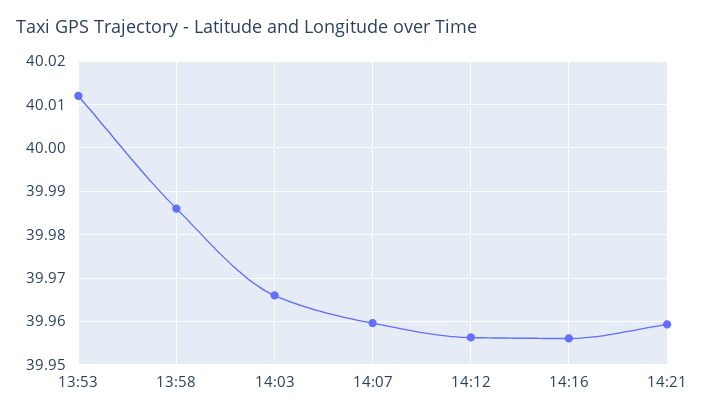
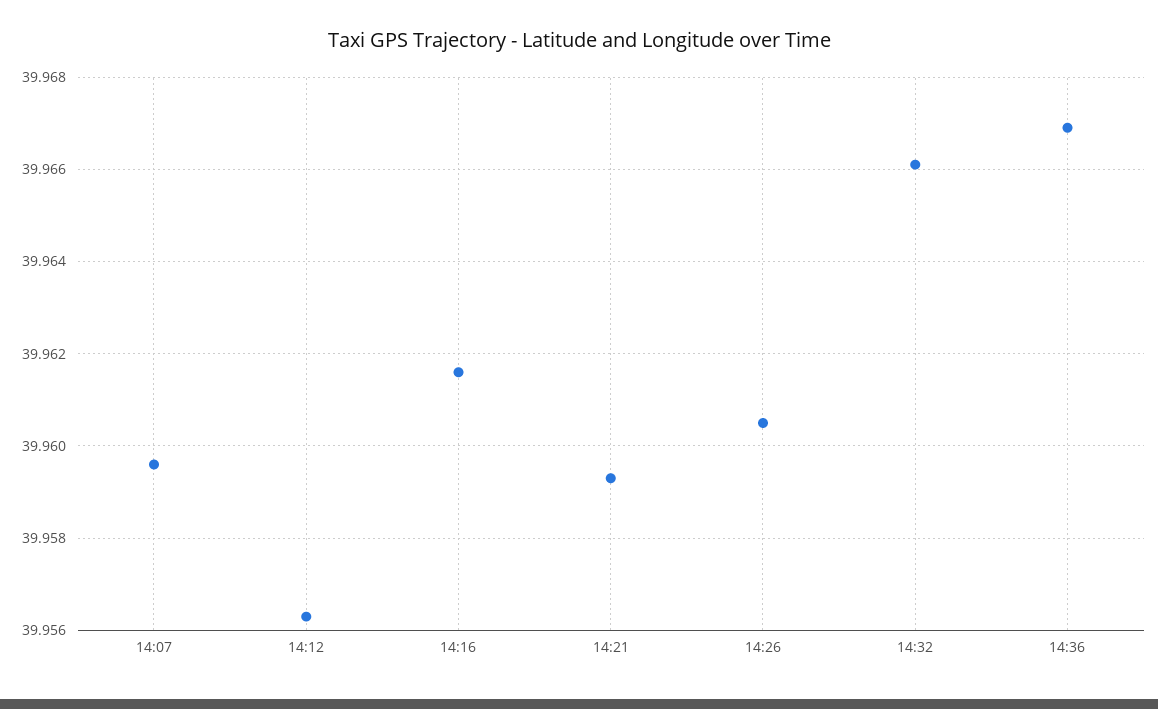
13:53: 40.012 -> none
13:58: 39.986 -> none
14:03: 39.966 -> none
14:16: 39.956 -> 39.9615
14:26: none -> 39.9605
14:32: none -> 39.966
14:36: none -> 39.967

